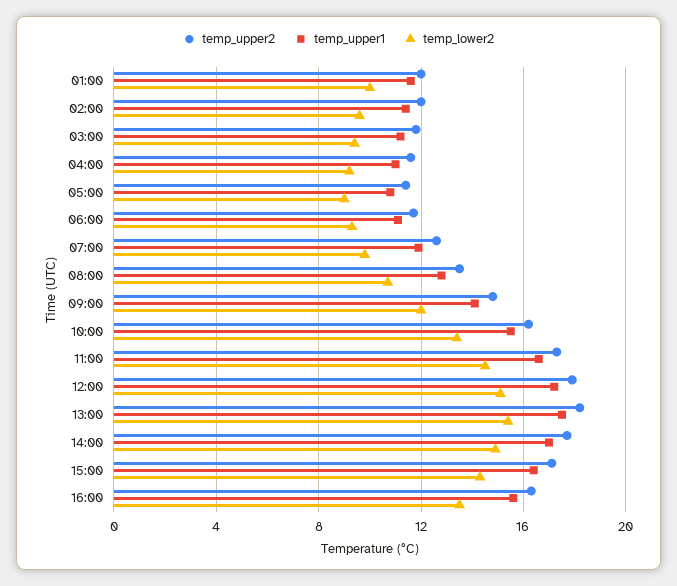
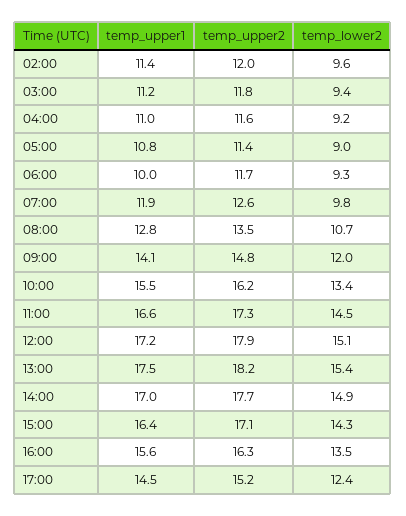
temp_upper2, 01:00: 12 -> none
temp_upper1, 01:00: 11.5 -> none
temp_lower2, 01:00: 10 -> none
temp_upper1, 06:00: 11 -> 10
temp_upper1, 17:00: none -> 14.5
temp_upper2, 17:00: none -> 15.2
temp_lower2, 17:00: none -> 12.4

